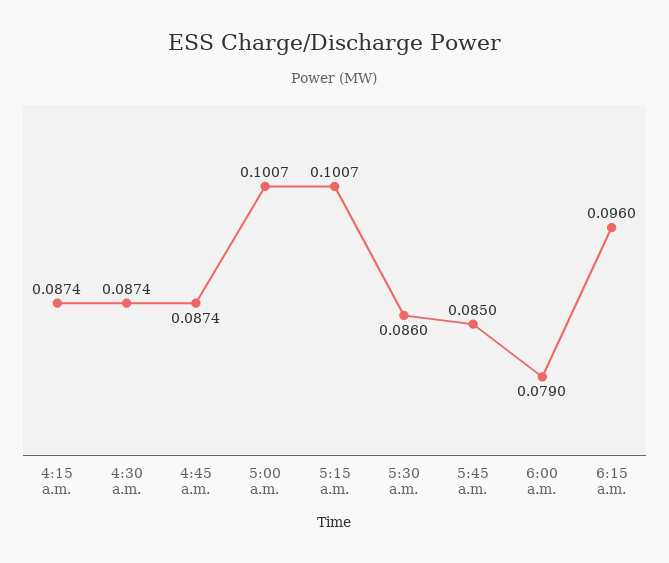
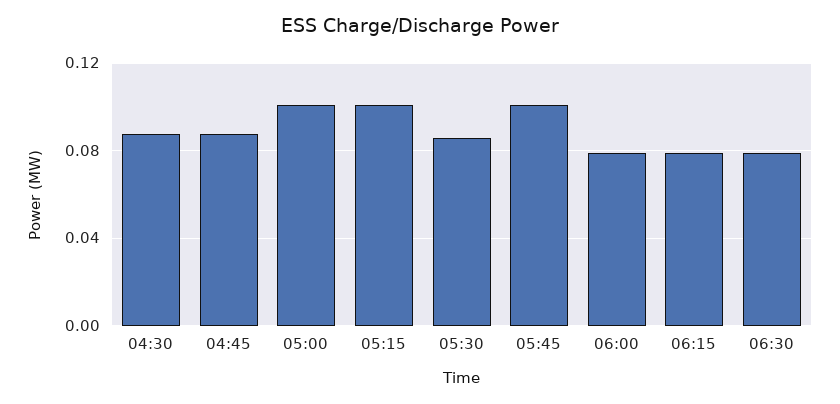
4:15 a.m.: 0.0874 -> none
5:45 a.m.: 0.085 -> 0.1
6:15 a.m.: 0.096 -> 0.08
06:30: none -> 0.08

